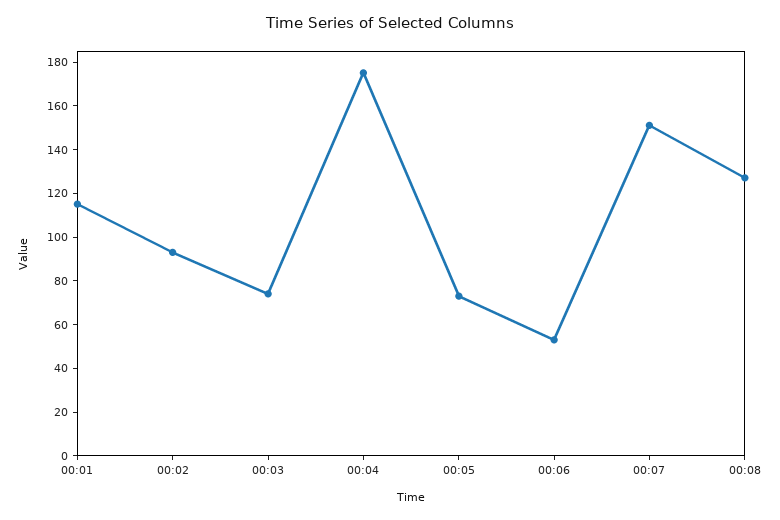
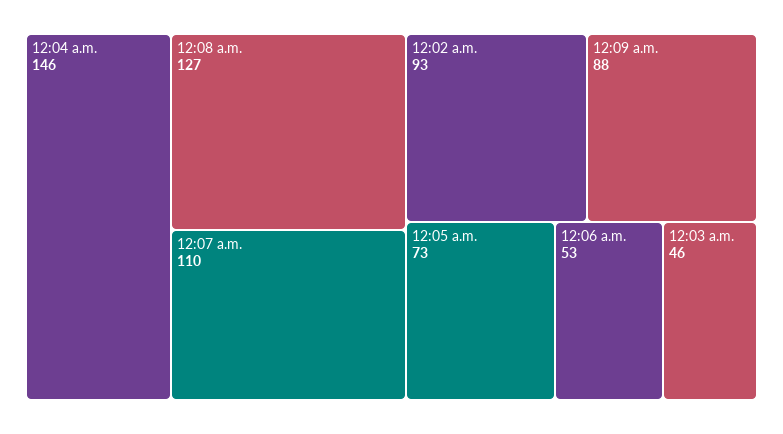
00:01: 115 -> none
00:03: 75 -> 46
00:04: 175 -> 146
00:07: 150 -> 110
12:09 a.m.: none -> 88

